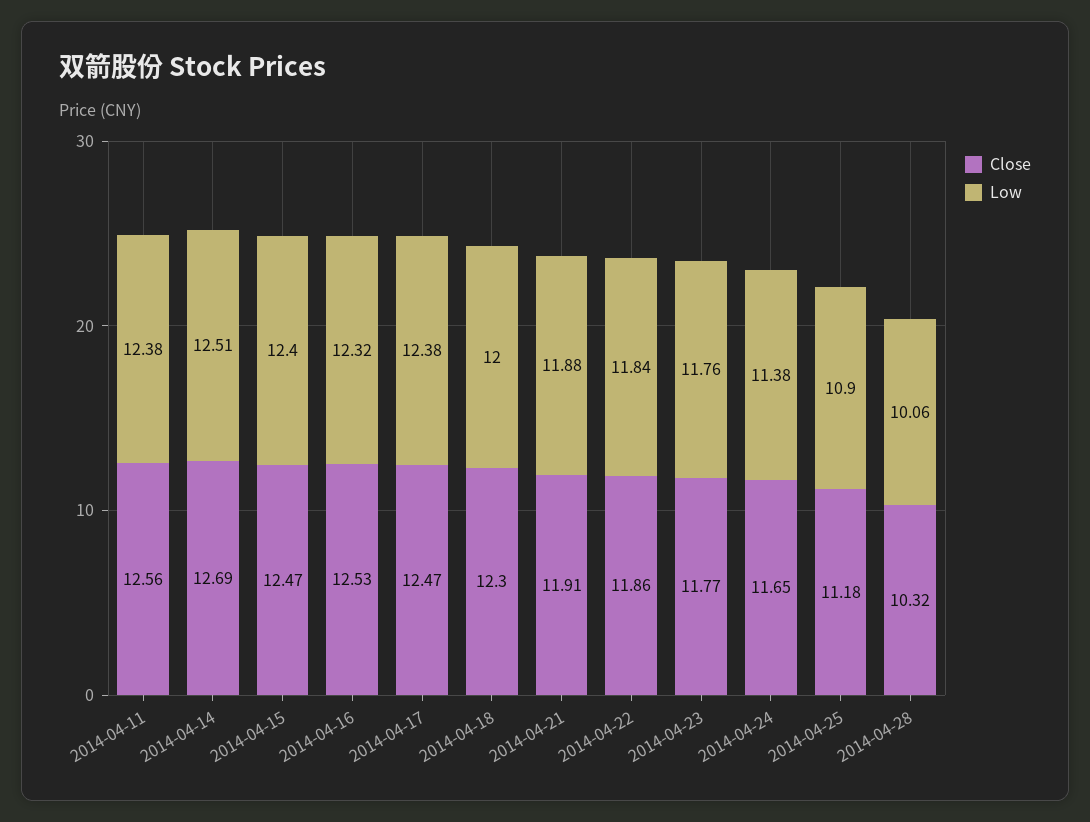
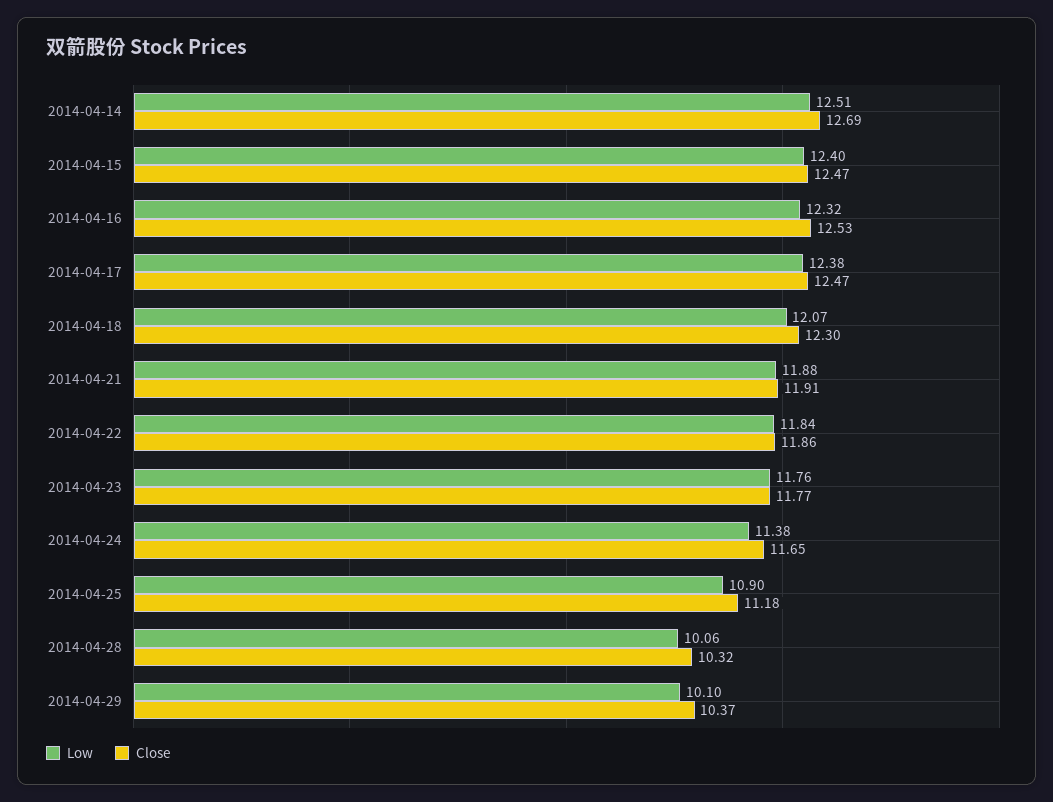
Close, 2014-04-11: 12.56 -> none
Low, 2014-04-11: 12.38 -> none
Low, 2014-04-18: 12 -> 12.07
Low, 2014-04-29: none -> 10.1
Close, 2014-04-29: none -> 10.37

